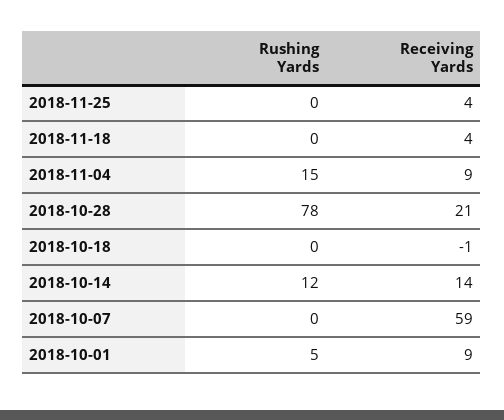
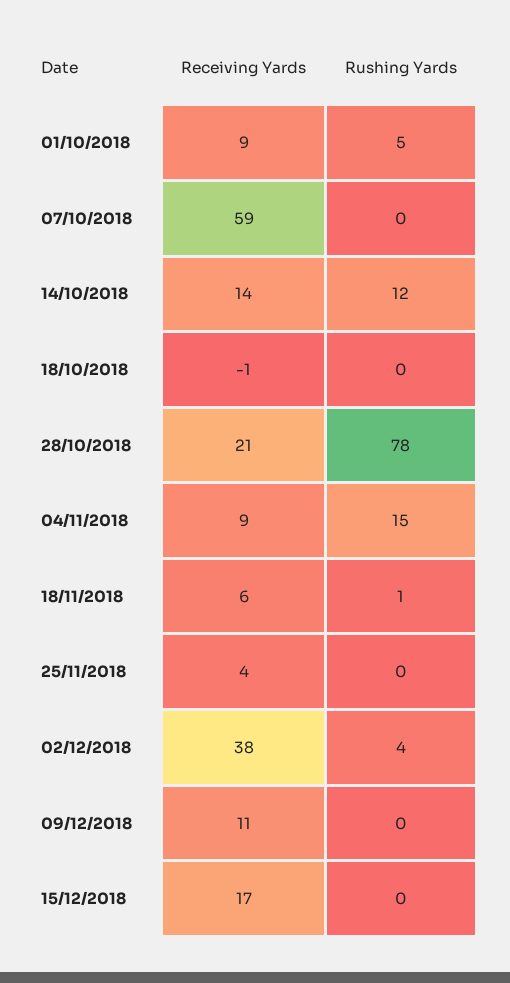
Rushing Yards, 2018-11-18: 0 -> 1
Receiving Yards, 2018-11-18: 4 -> 6
Receiving Yards, 02/12/2018: none -> 38
Rushing Yards, 02/12/2018: none -> 4
Receiving Yards, 09/12/2018: none -> 11
Rushing Yards, 09/12/2018: none -> 0
Receiving Yards, 15/12/2018: none -> 17
Rushing Yards, 15/12/2018: none -> 0

